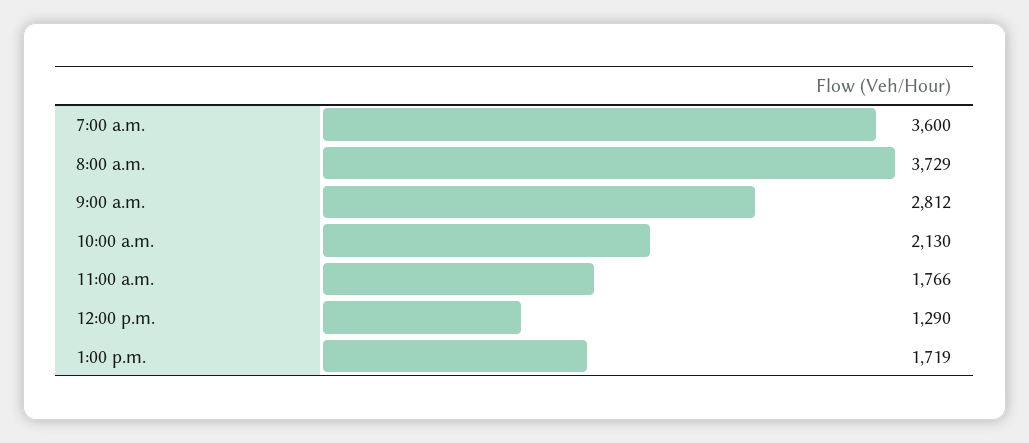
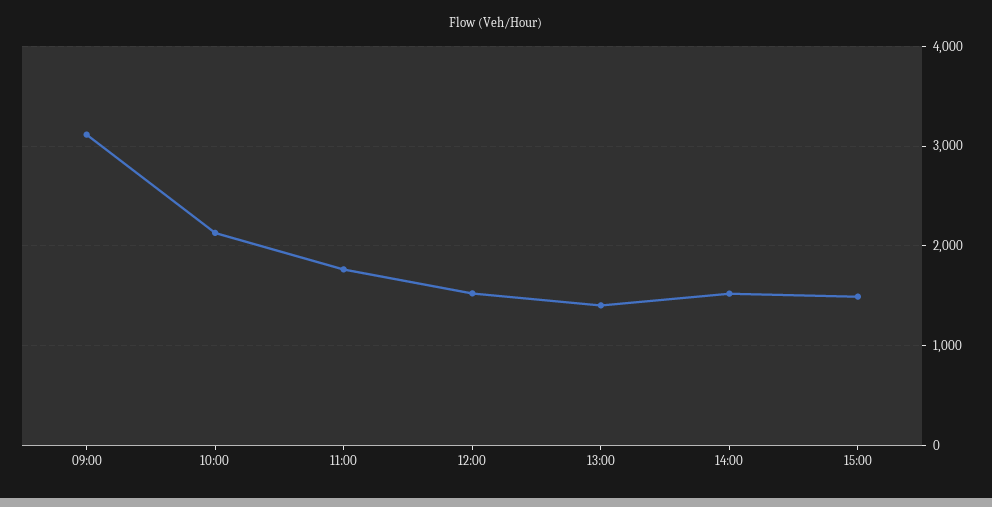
7:00 a.m.: 3600 -> none
8:00 a.m.: 3729 -> none
9:00 a.m.: 2812 -> 3100
12:00 p.m.: 1290 -> 1500
1:00 p.m.: 1719 -> 1400
14:00: none -> 1500
15:00: none -> 1500

